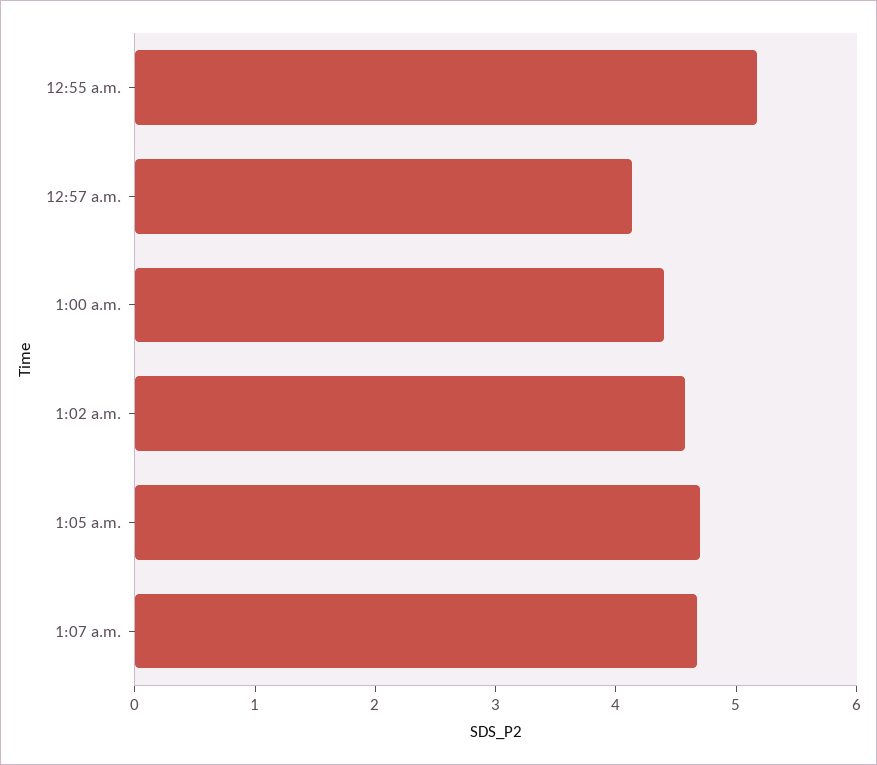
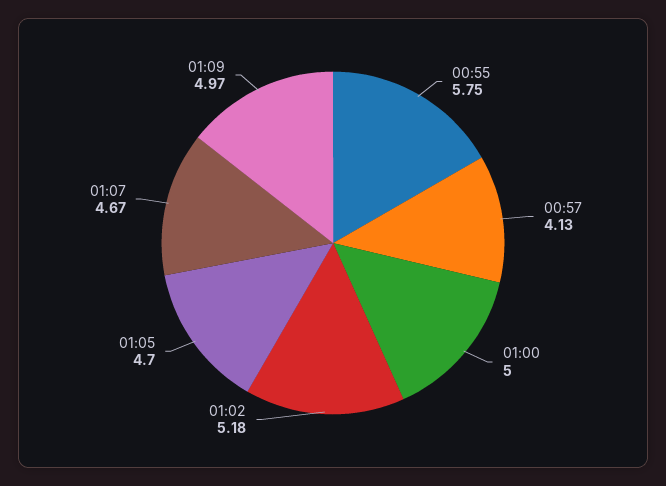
12:55 a.m.: 5.2 -> 5.75
1:00 a.m.: 4.4 -> 5
1:02 a.m.: 4.6 -> 5.18
01:09: none -> 4.97

